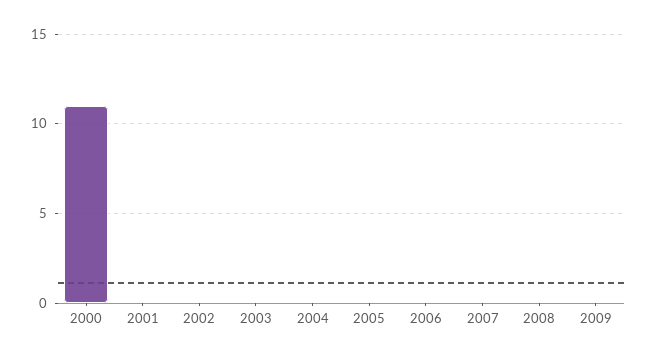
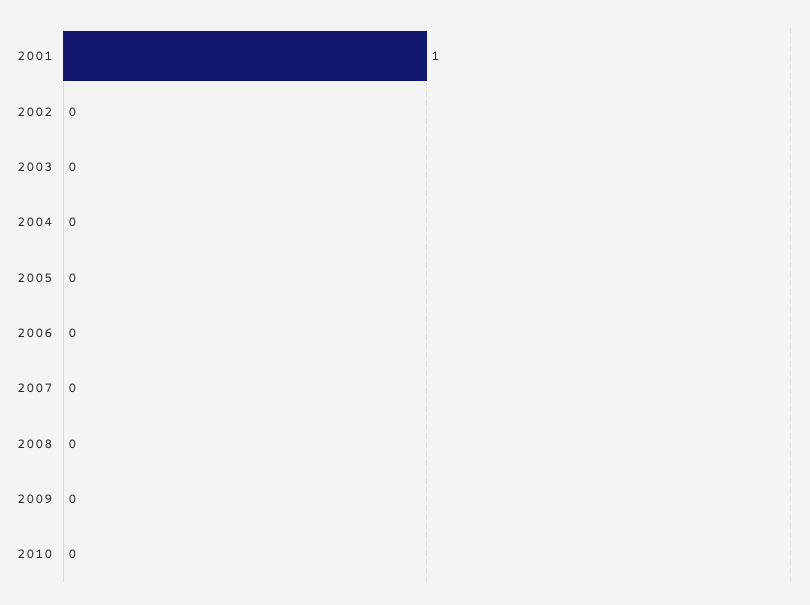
2000: 11 -> none
2001: 0 -> 1
2010: none -> 0

